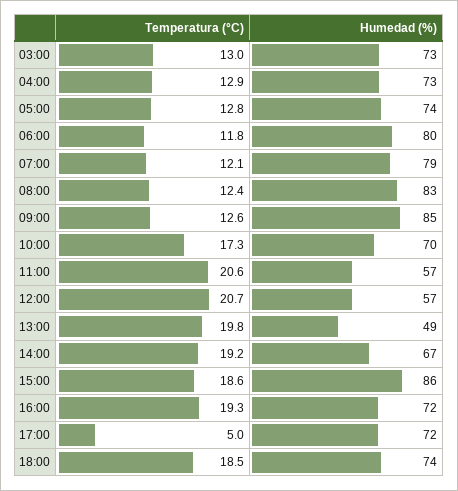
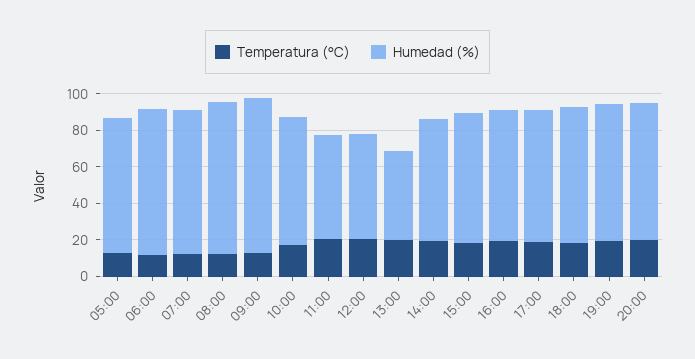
Temperatura (°C), 03:00: 13 -> none
Humedad (%), 03:00: 73 -> none
Temperatura (°C), 04:00: 12.9 -> none
Humedad (%), 04:00: 73 -> none
Humedad (%), 15:00: 86 -> 70
Temperatura (°C), 17:00: 5 -> 20
Temperatura (°C), 19:00: none -> 20
Humedad (%), 19:00: none -> 75
Temperatura (°C), 20:00: none -> 20
Humedad (%), 20:00: none -> 75

